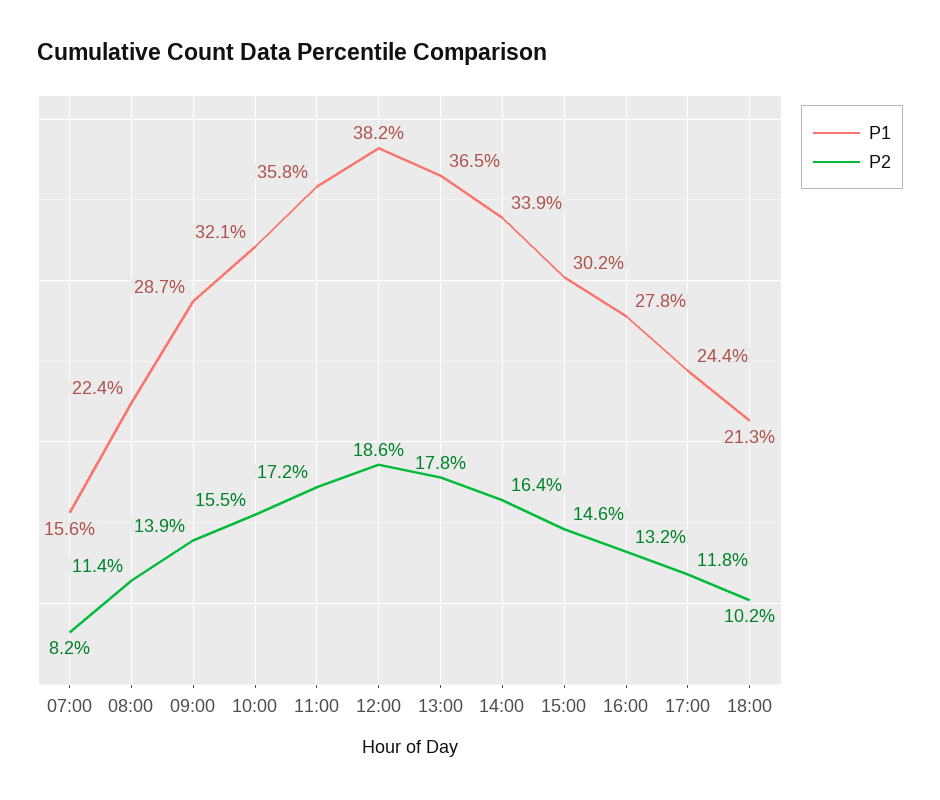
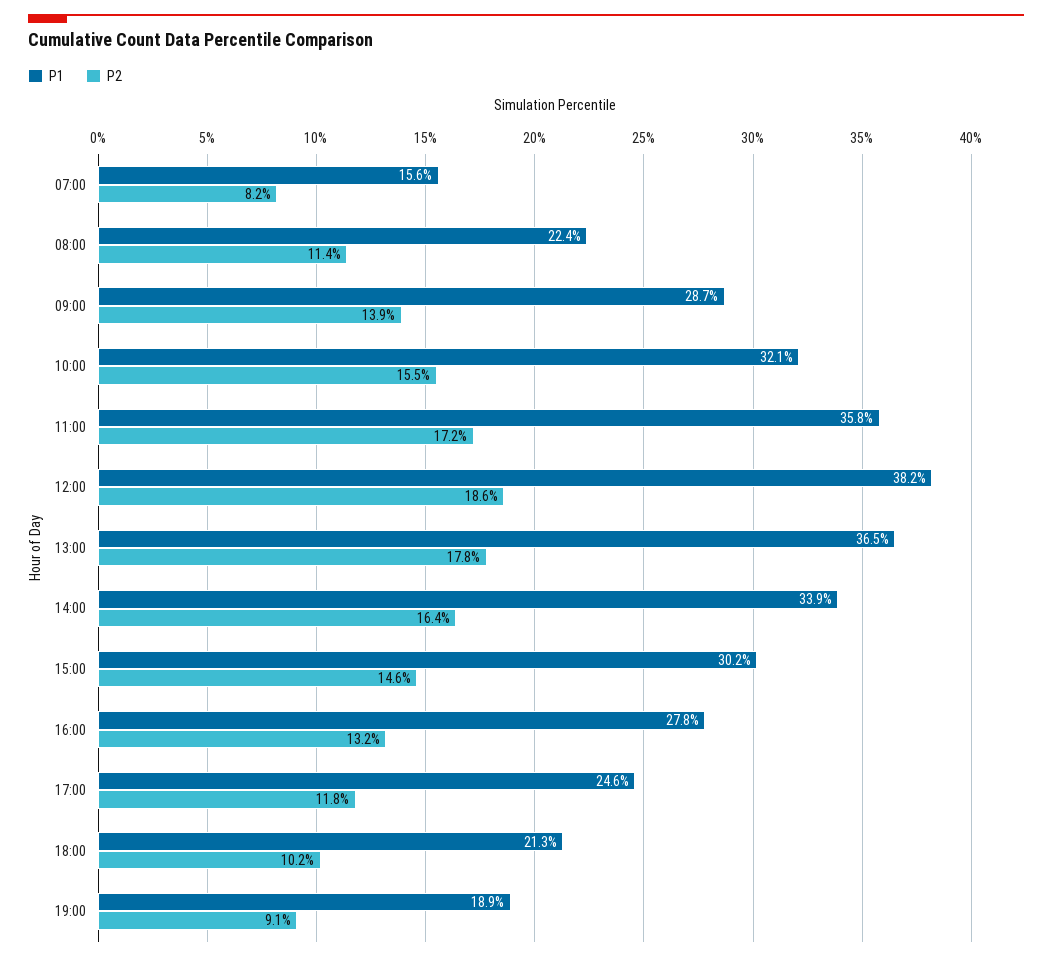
P1, 17:00: 24.4 -> 24.6
P1, 19:00: none -> 18.9
P2, 19:00: none -> 9.1

